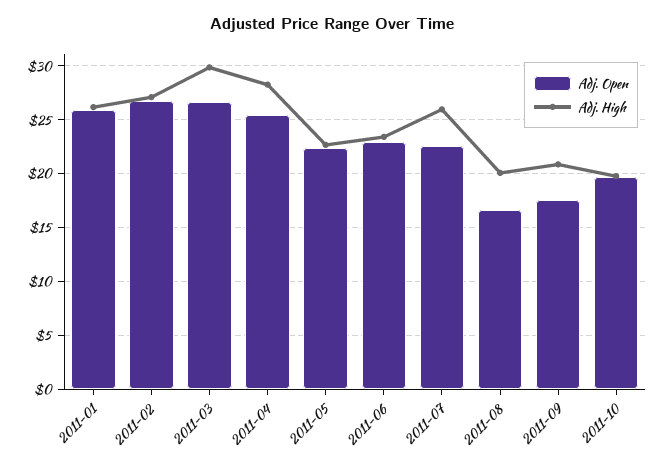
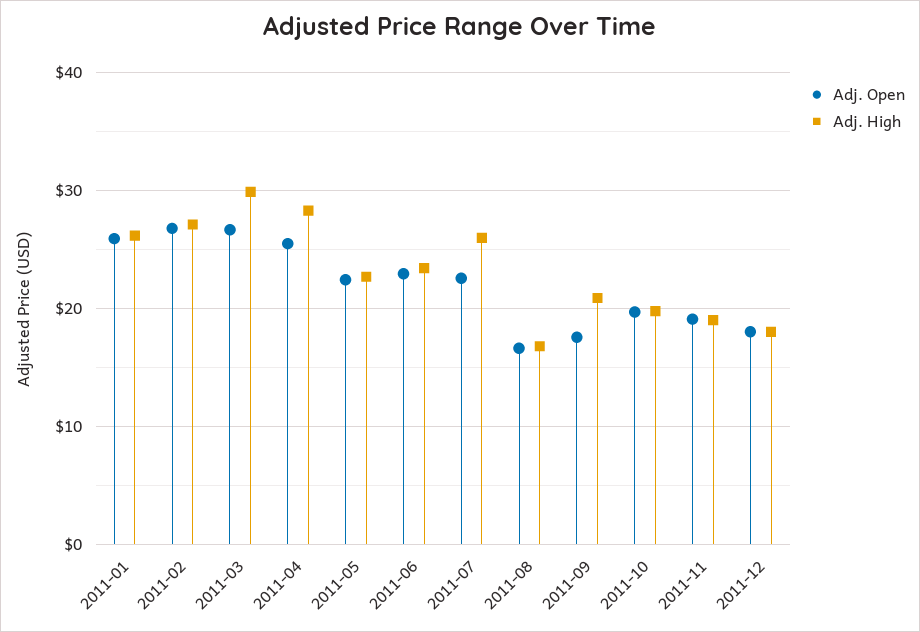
Adj. High, 2011-08: 20 -> 17
Adj. Open, 2011-11: none -> 19
Adj. High, 2011-11: none -> 19
Adj. Open, 2011-12: none -> 18
Adj. High, 2011-12: none -> 18

